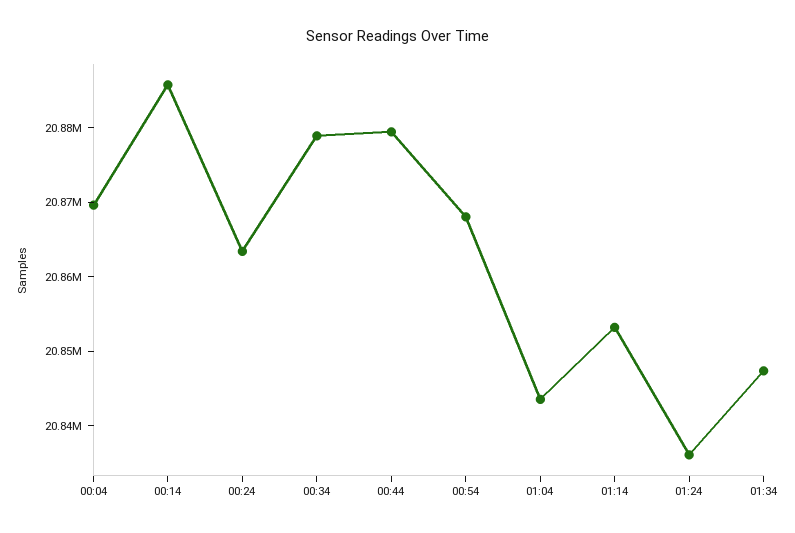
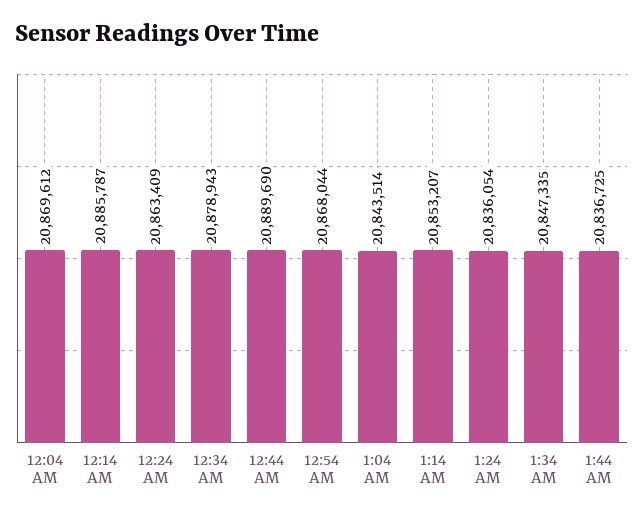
00:44: 20880000 -> 20889690
1:44 AM: none -> 20836725

